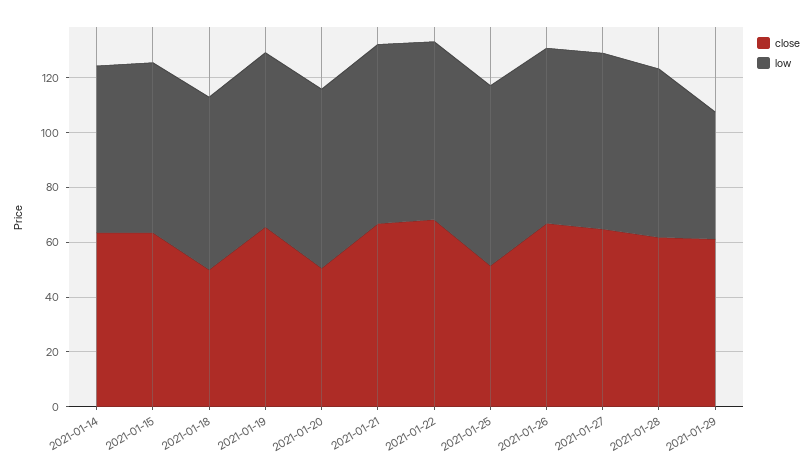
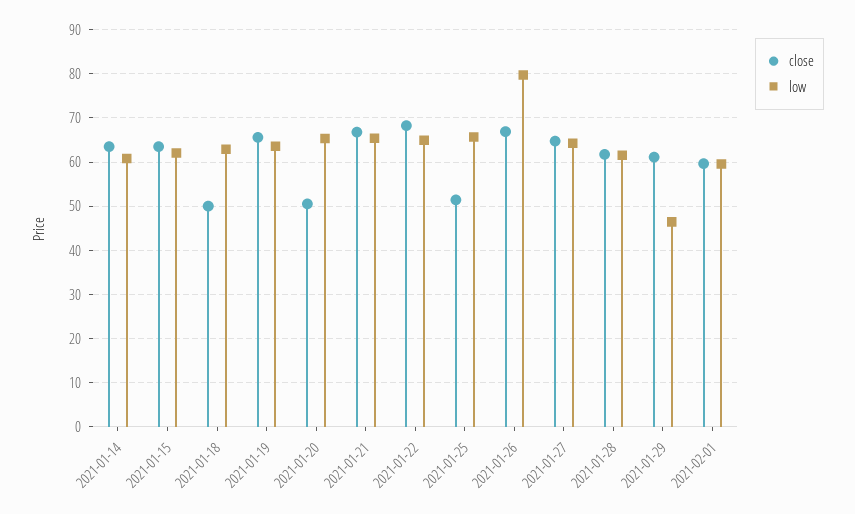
low, 2021-01-26: 65 -> 80
close, 2021-02-01: none -> 60
low, 2021-02-01: none -> 60

